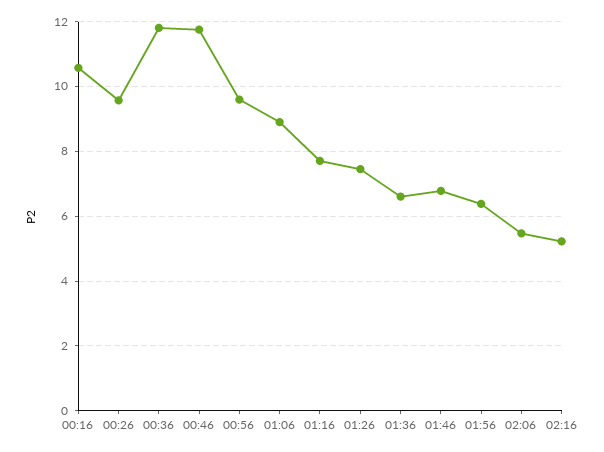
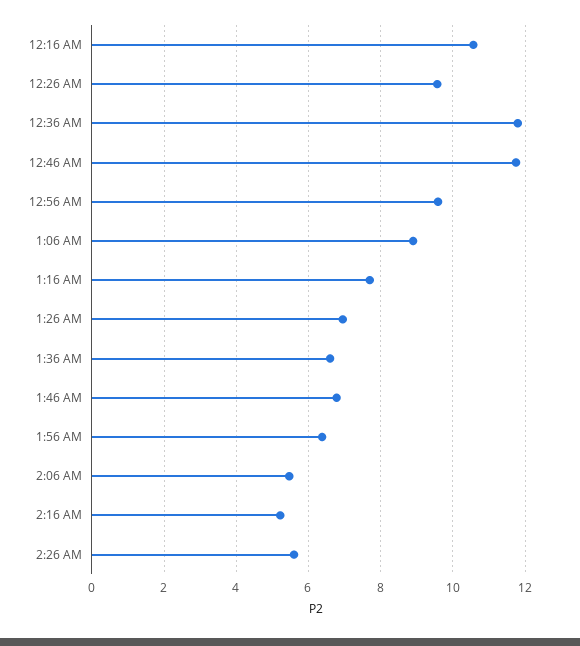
01:26: 7.4 -> 7
2:26 AM: none -> 5.6

